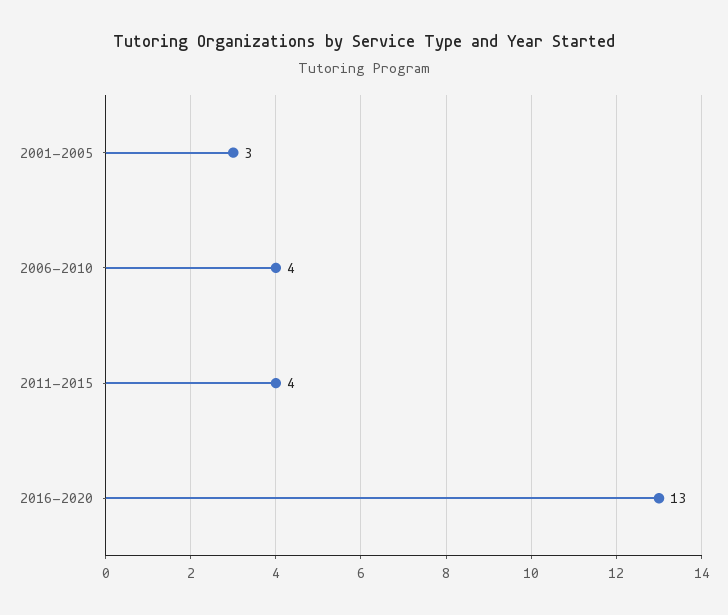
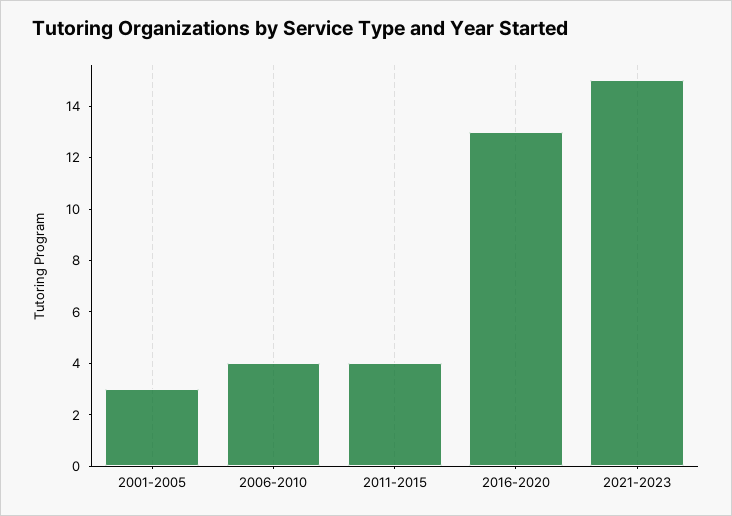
2021-2023: none -> 15

